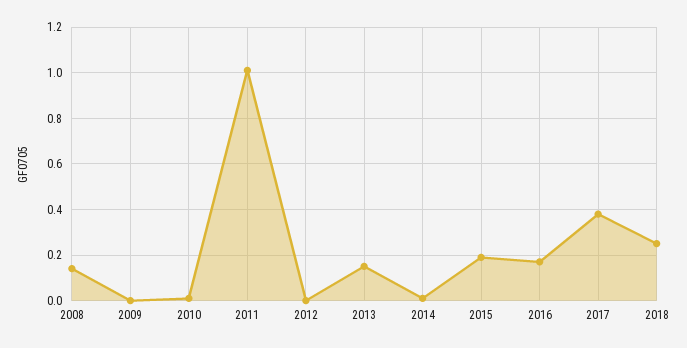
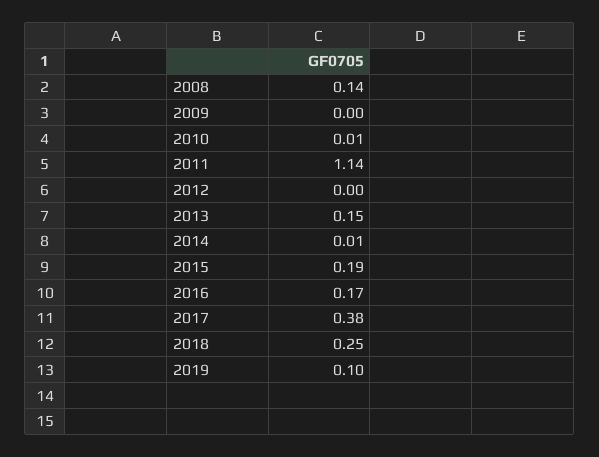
2011: 1 -> 1.14
2019: none -> 0.1

